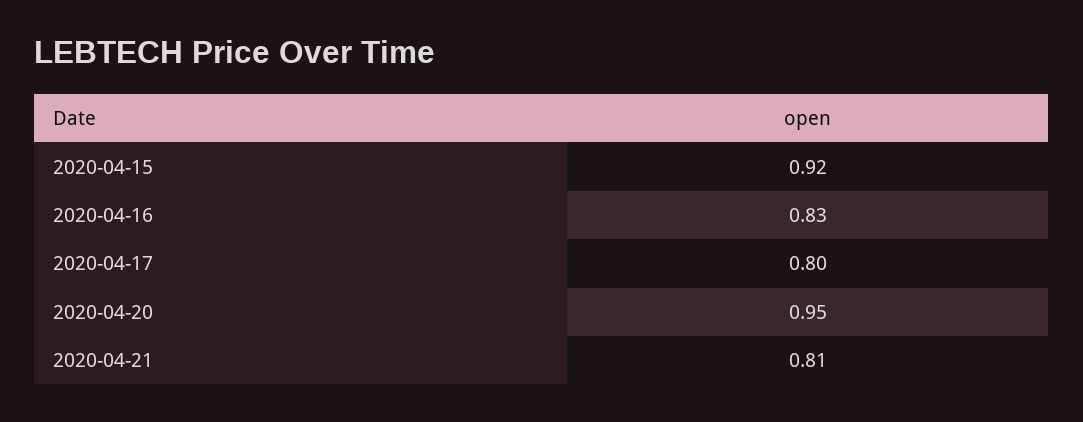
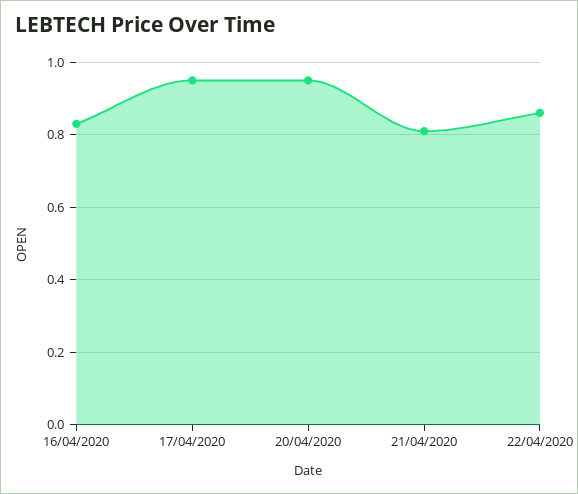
2020-04-15: 0.92 -> none
2020-04-17: 0.8 -> 0.95
22/04/2020: none -> 0.85

